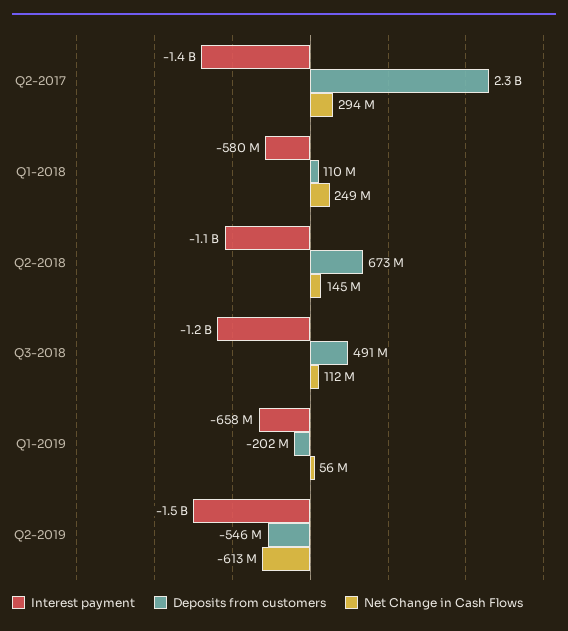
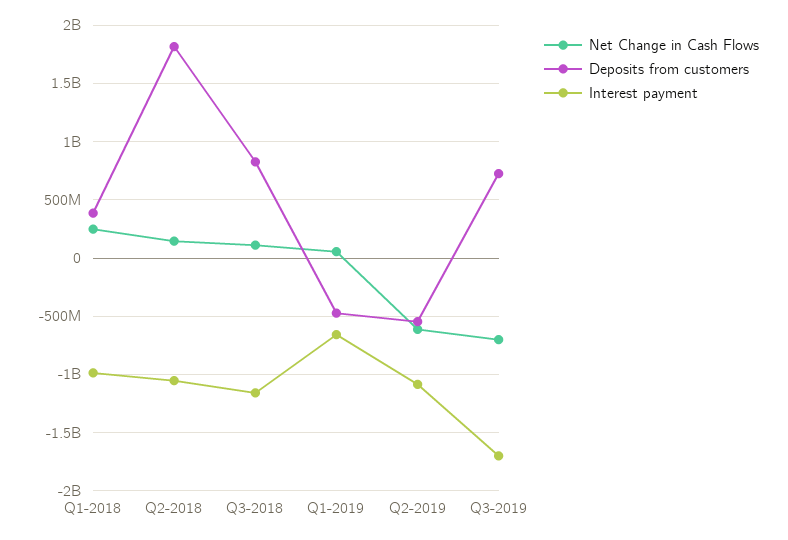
Interest payment, Q2-2017: -1400000000 -> none
Deposits from customers, Q2-2017: 2300000000 -> none
Net Change in Cash Flows, Q2-2017: 294000000 -> none
Interest payment, Q1-2018: -580000000 -> -1000000000
Deposits from customers, Q1-2018: 110000000 -> 400000000
Deposits from customers, Q2-2018: 673000000 -> 1800000000
Deposits from customers, Q3-2018: 491000000 -> 800000000
Deposits from customers, Q1-2019: -202000000 -> -500000000
Interest payment, Q2-2019: -1500000000 -> -1100000000
Net Change in Cash Flows, Q3-2019: none -> -700000000
Deposits from customers, Q3-2019: none -> 700000000
Interest payment, Q3-2019: none -> -1700000000

